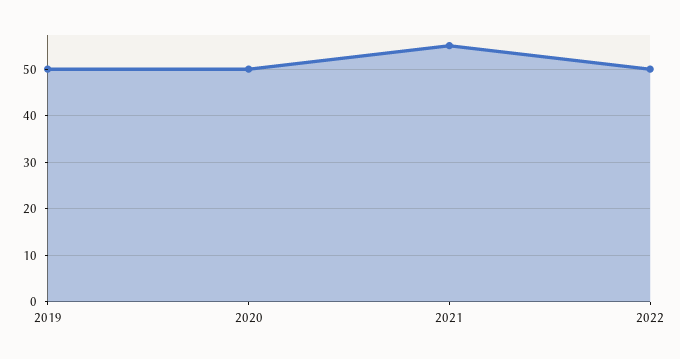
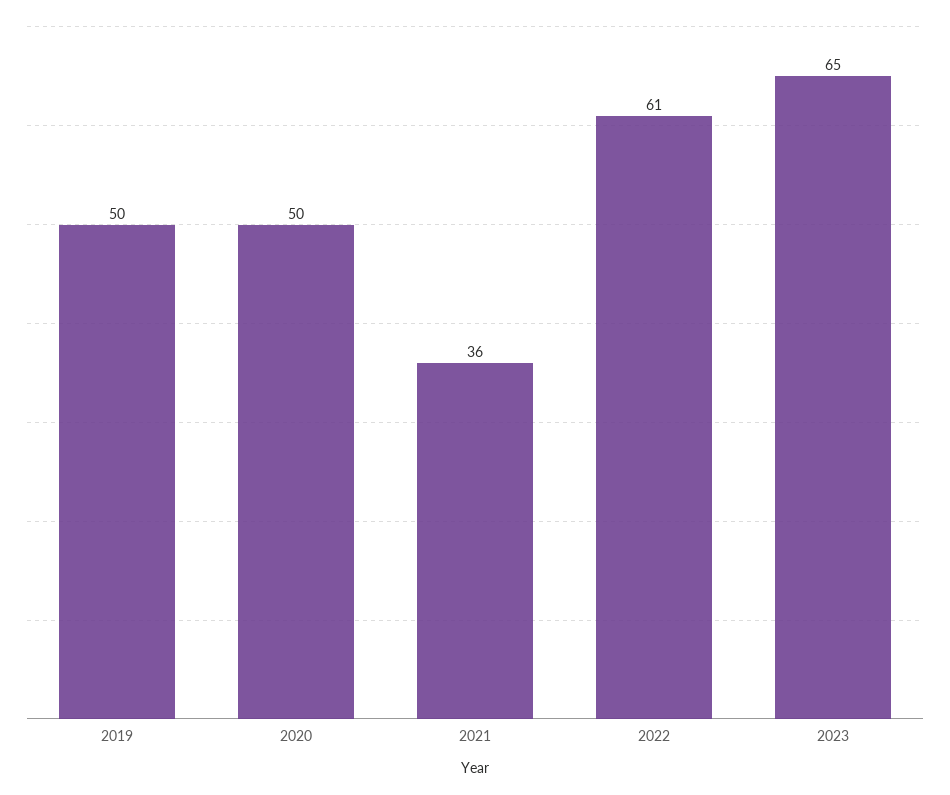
2021: 55 -> 36
2022: 50 -> 61
2023: none -> 65

